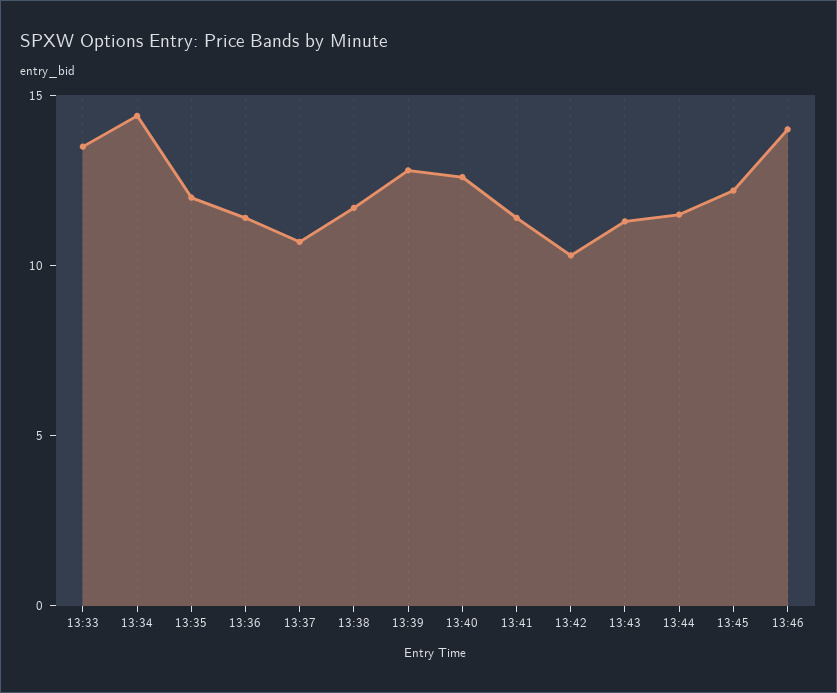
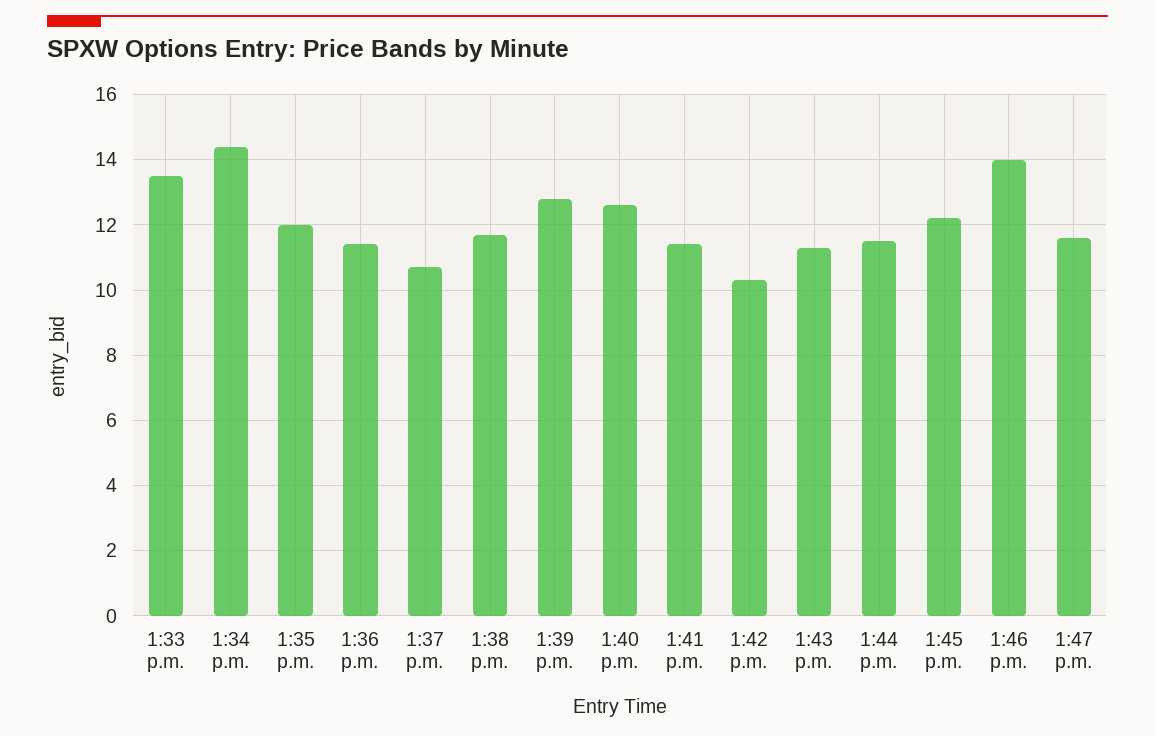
1:47 p.m.: none -> 11.5

